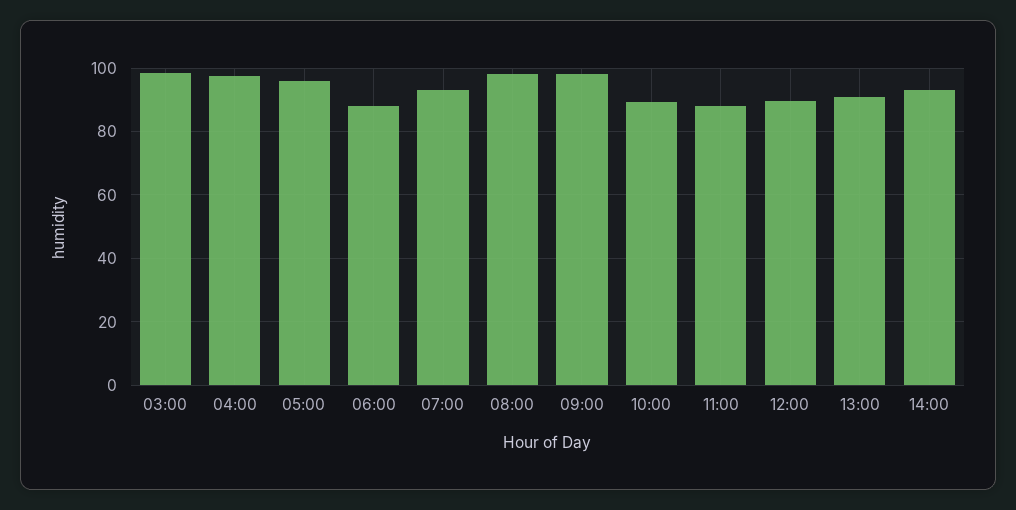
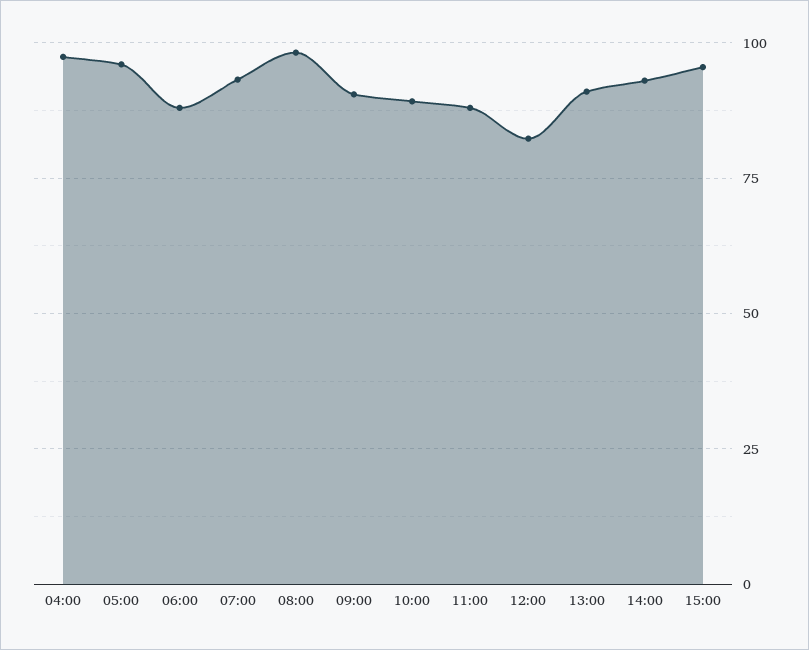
03:00: 98 -> none
09:00: 98 -> 90
12:00: 90 -> 82.5
15:00: none -> 95

